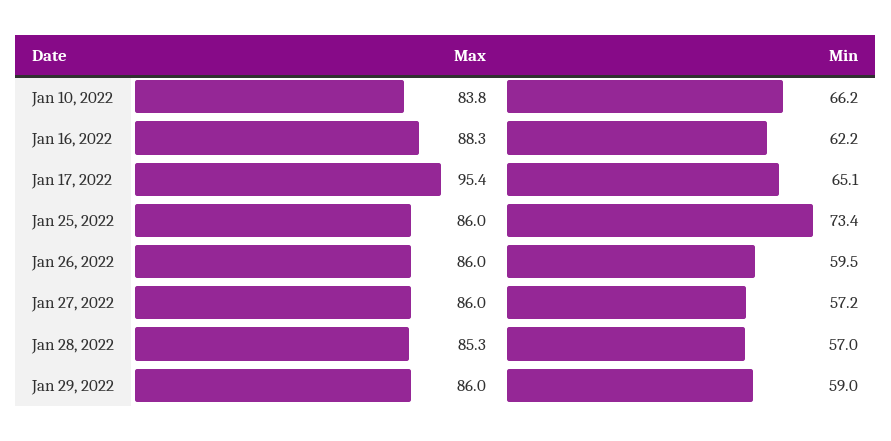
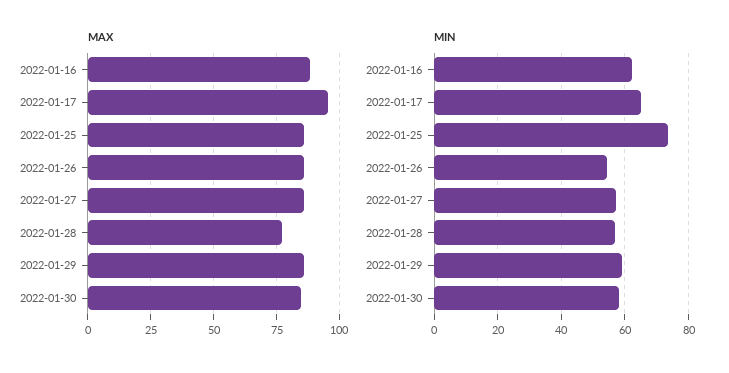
Max, Jan 10, 2022: 83.8 -> none
Min, Jan 10, 2022: 66.2 -> none
Min, Jan 26, 2022: 59.5 -> 54
Max, Jan 28, 2022: 85.3 -> 77.5
Max, 2022-01-30: none -> 85
Min, 2022-01-30: none -> 58

